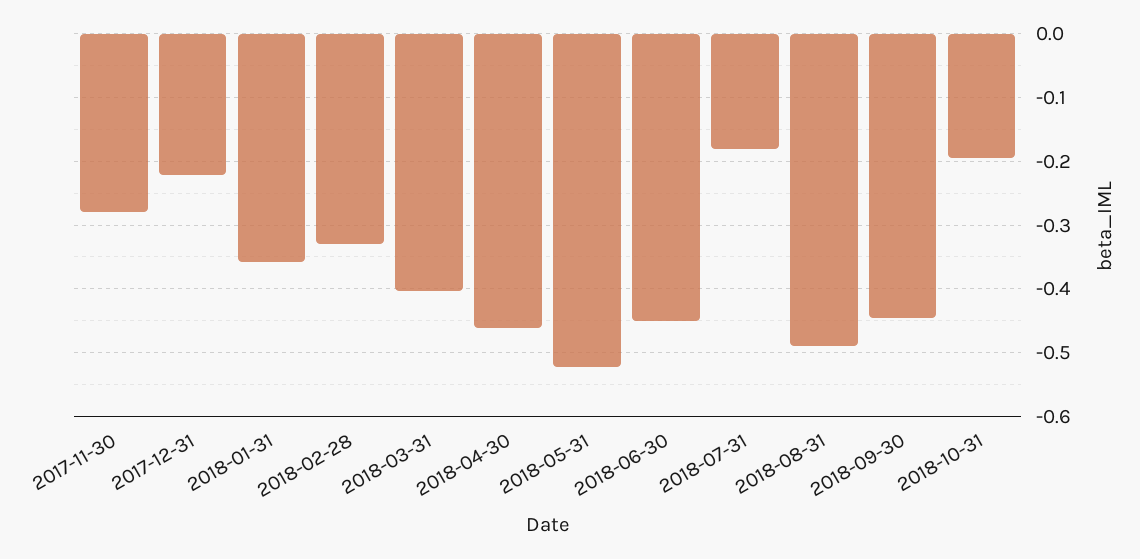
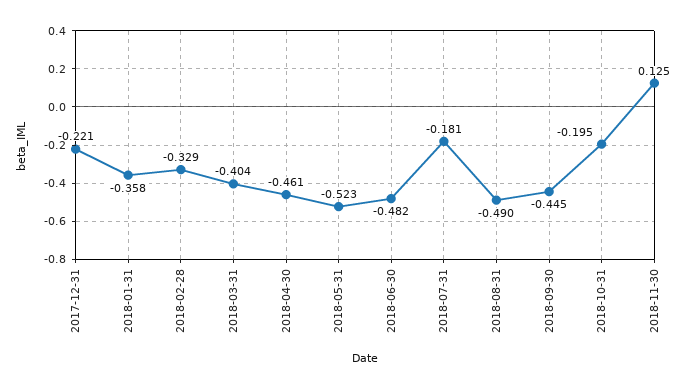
2017-11-30: -0.28 -> none
2018-06-30: -0.45 -> -0.482
2018-11-30: none -> 0.125

